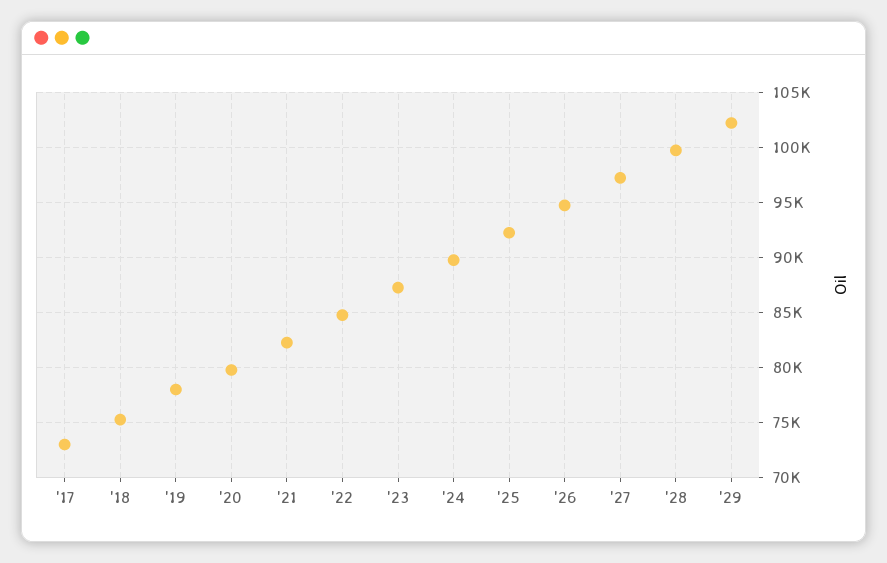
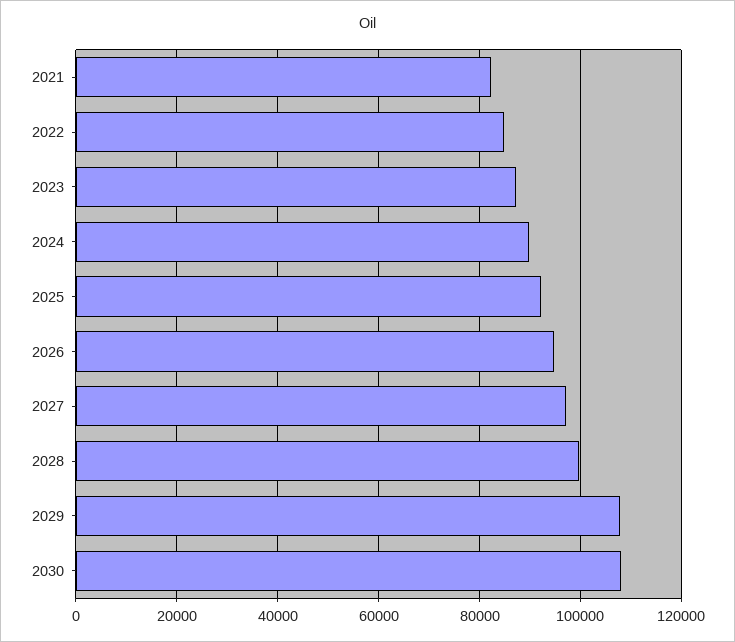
'17: 73000 -> none
'18: 75000 -> none
'19: 78000 -> none
'20: 80000 -> none
'29: 102000 -> 108000
2030: none -> 108000

